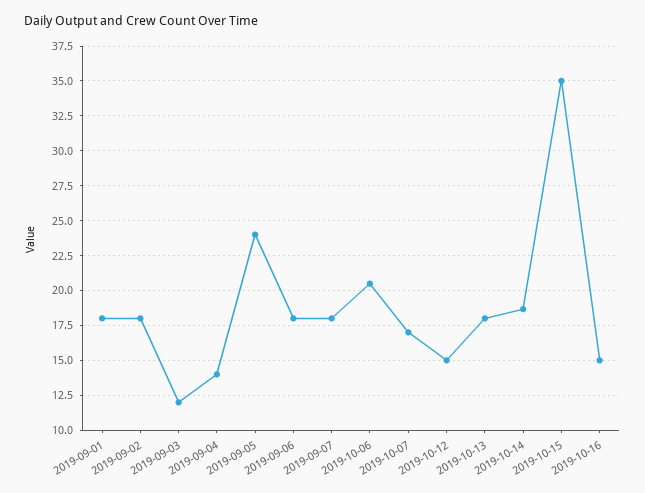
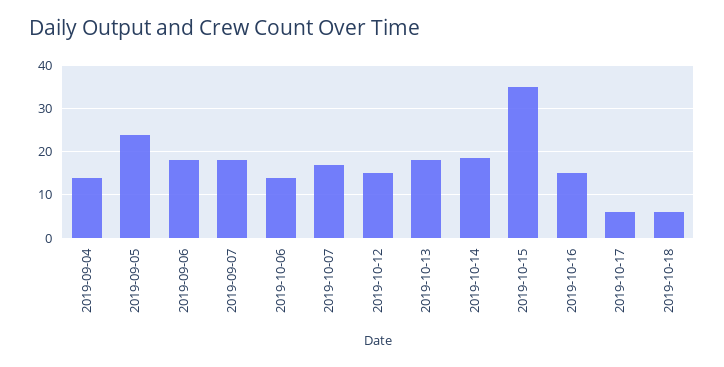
2019-09-01: 18 -> none
2019-09-02: 18 -> none
2019-09-03: 12 -> none
2019-10-06: 20.5 -> 14
2019-10-17: none -> 6
2019-10-18: none -> 6

